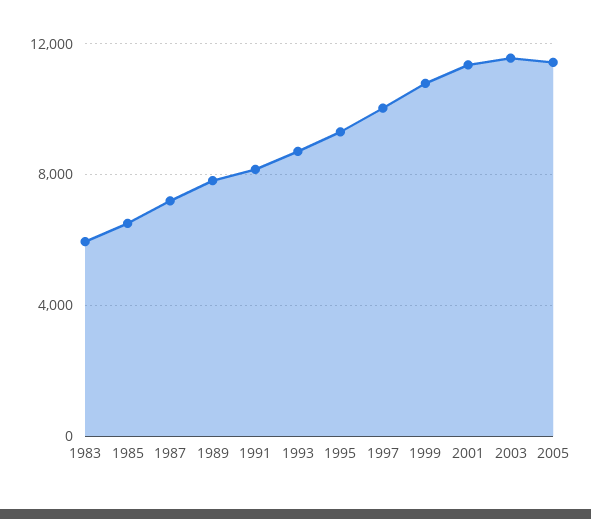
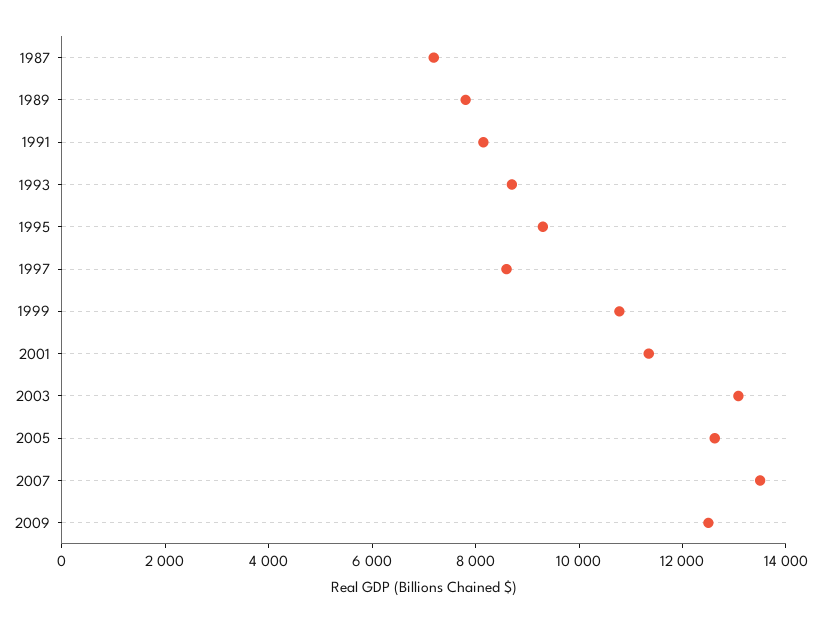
1983: 6000 -> none
1985: 6500 -> none
1997: 10000 -> 8500
2003: 11500 -> 13000
2005: 11500 -> 12500
2007: none -> 13500
2009: none -> 12500

